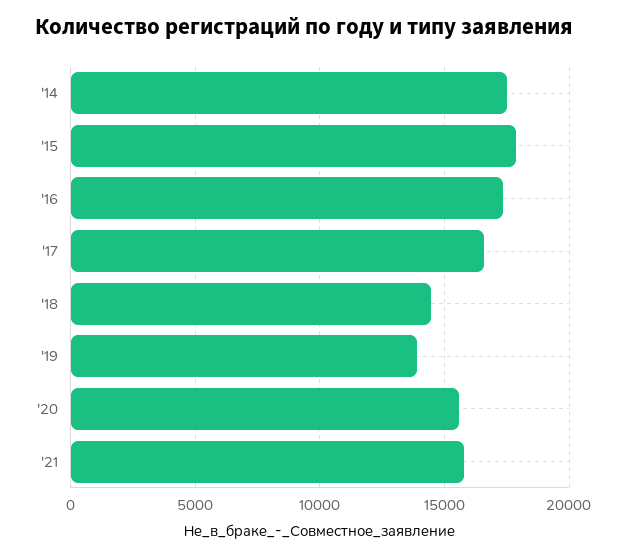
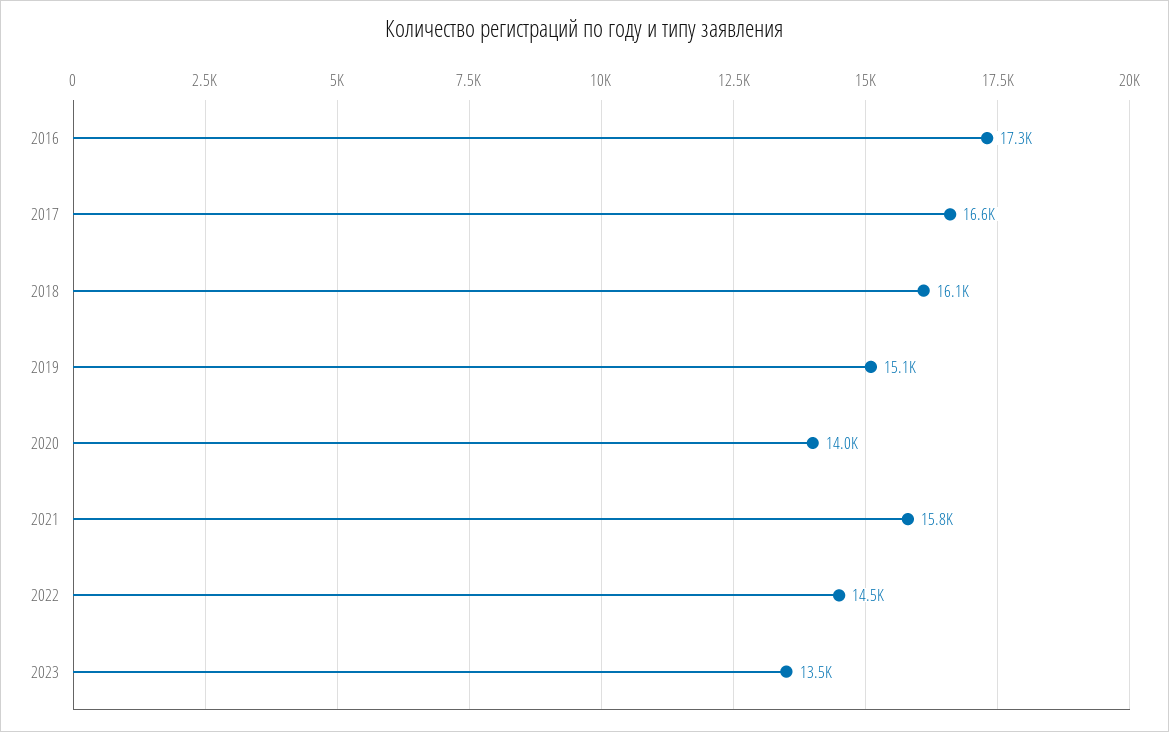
'14: 17500 -> none
'15: 18000 -> none
'18: 14500 -> 16100
'19: 14000 -> 15100
'20: 15500 -> 14000
2022: none -> 14500
2023: none -> 13500

